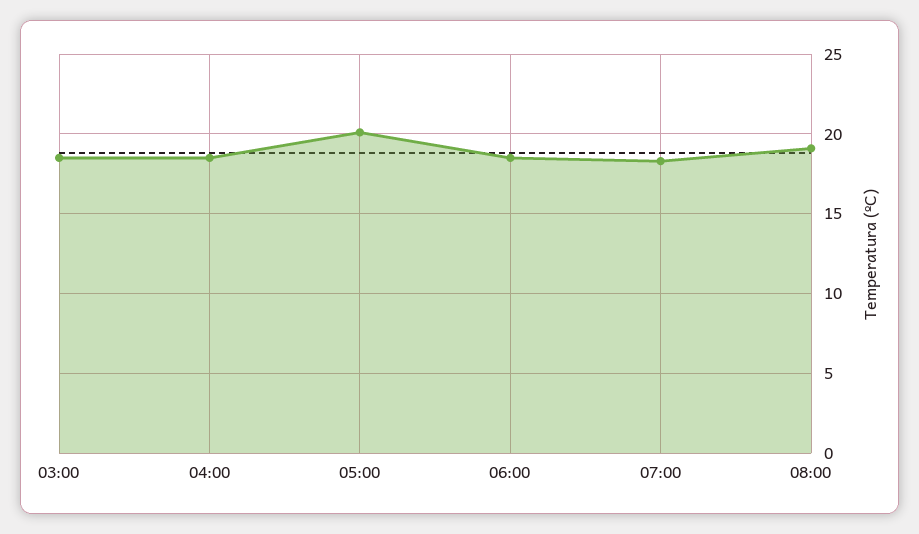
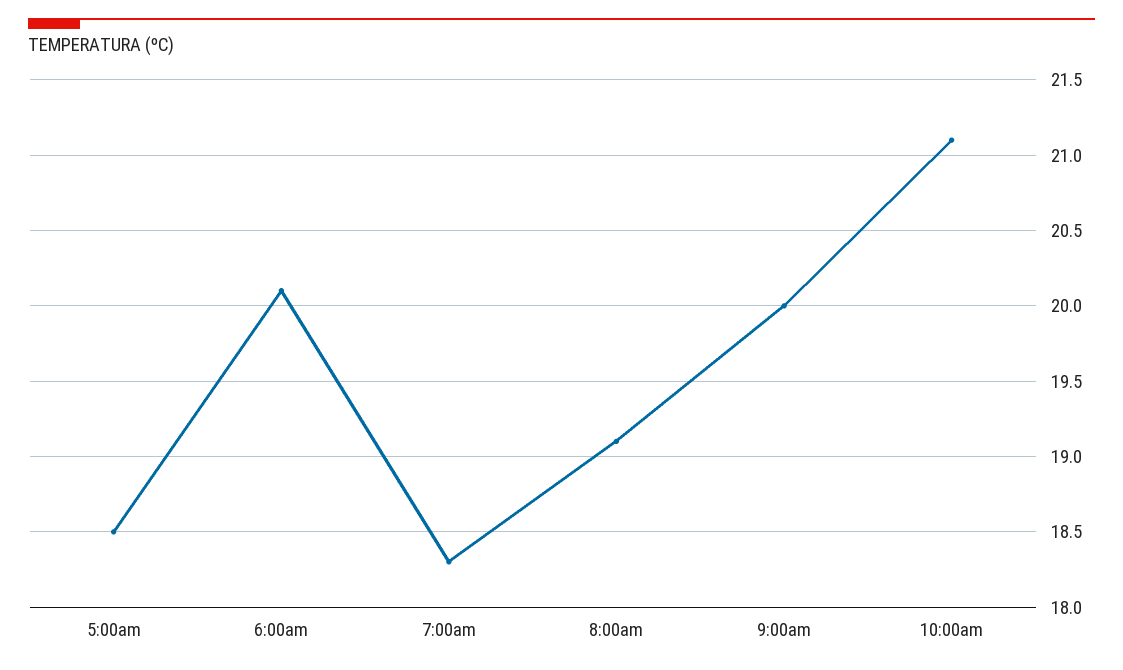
03:00: 18.5 -> none
04:00: 18.5 -> none
05:00: 20 -> 18.5
06:00: 18.5 -> 20.1
9:00am: none -> 20
10:00am: none -> 21.1

